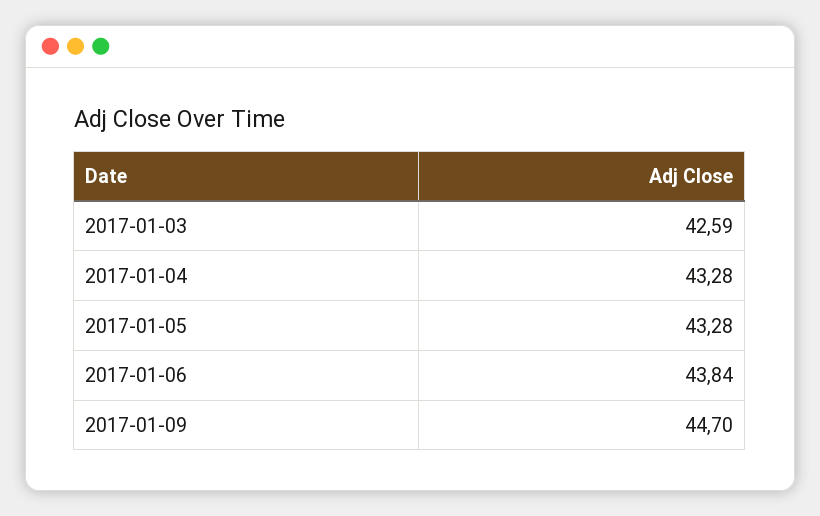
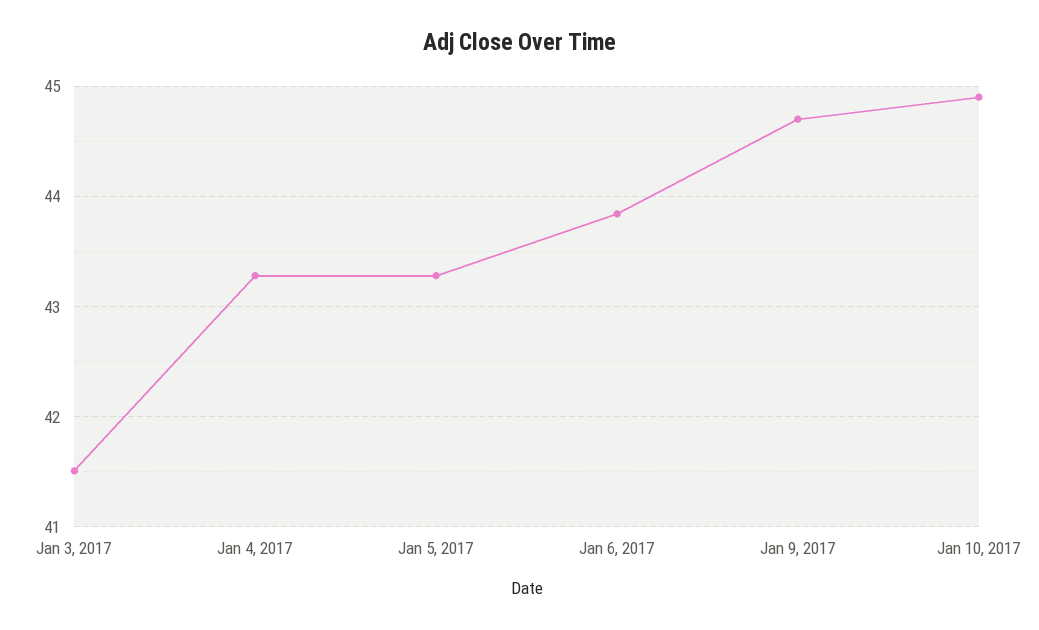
2017-01-03: 42.59 -> 41.5
Jan 10, 2017: none -> 44.9

